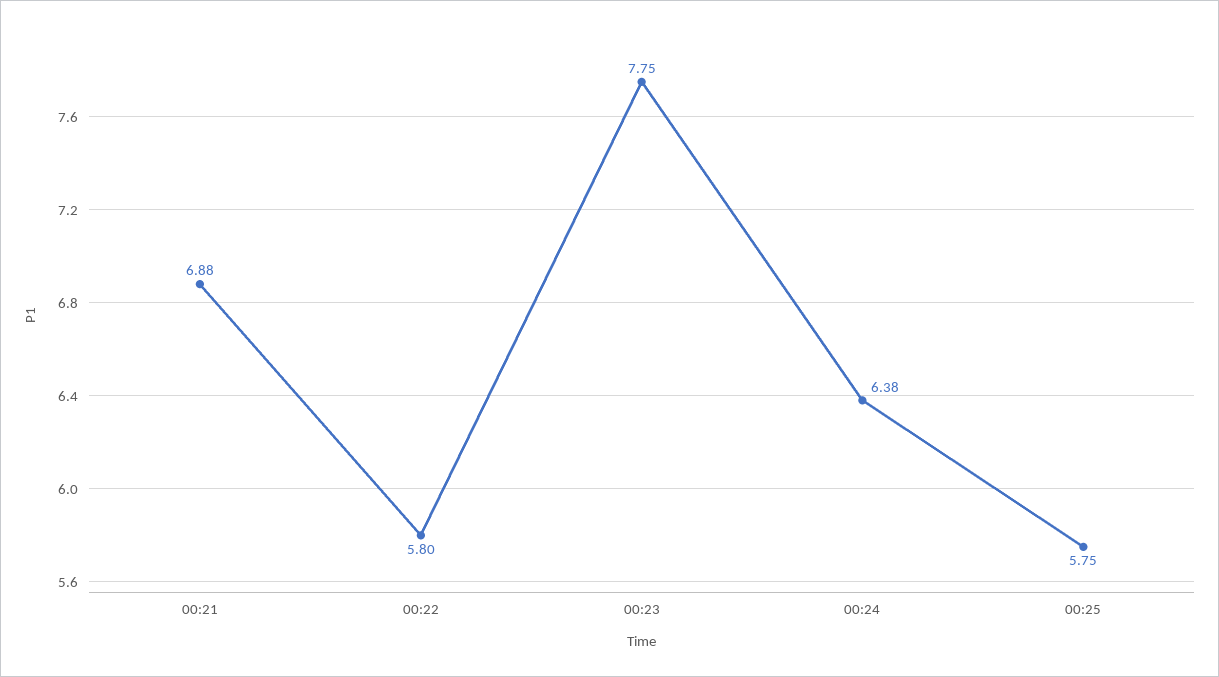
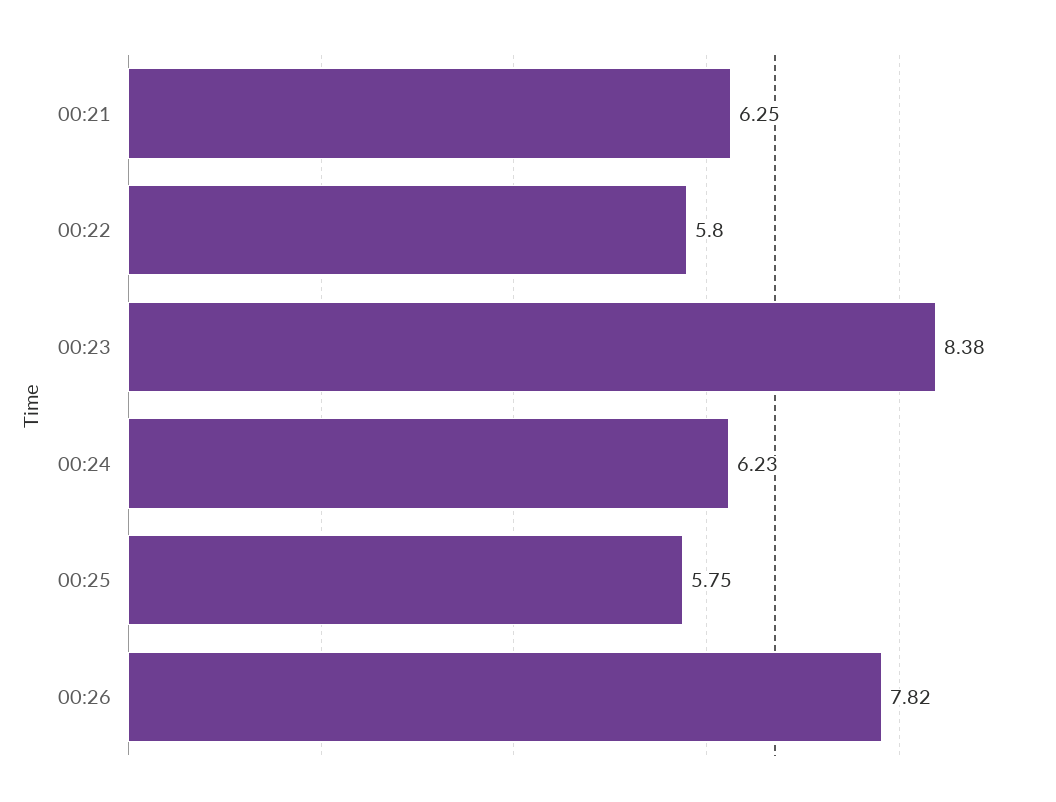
00:21: 6.88 -> 6.25
00:23: 7.75 -> 8.38
00:24: 6.38 -> 6.23
00:26: none -> 7.82

